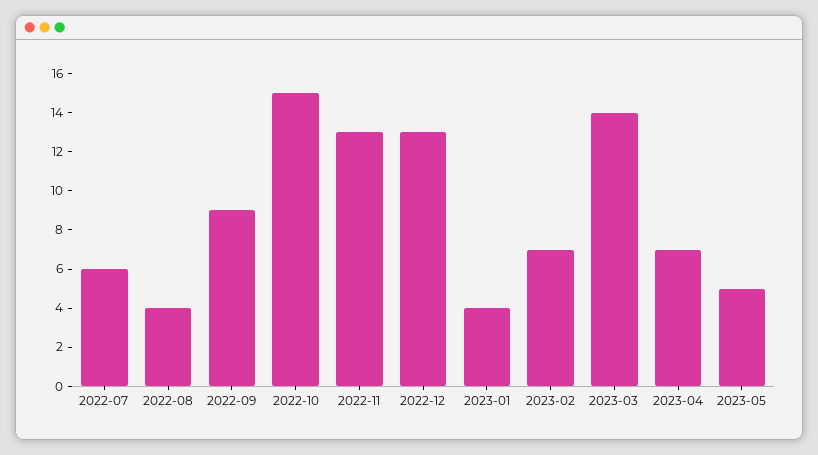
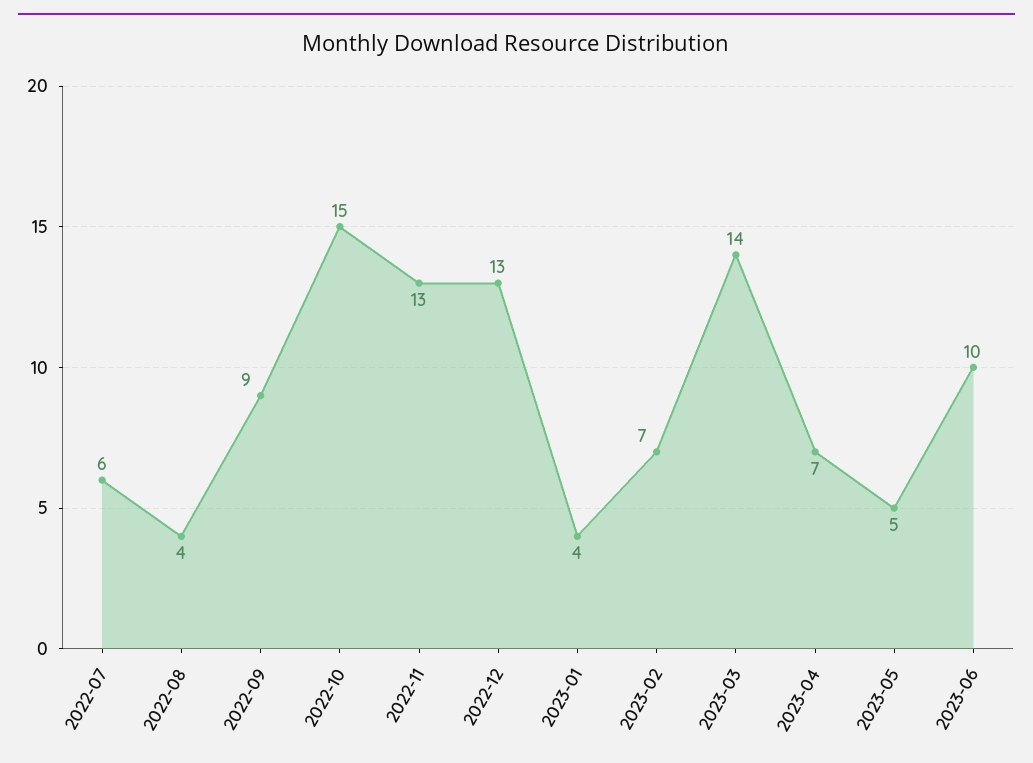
2023-06: none -> 10

